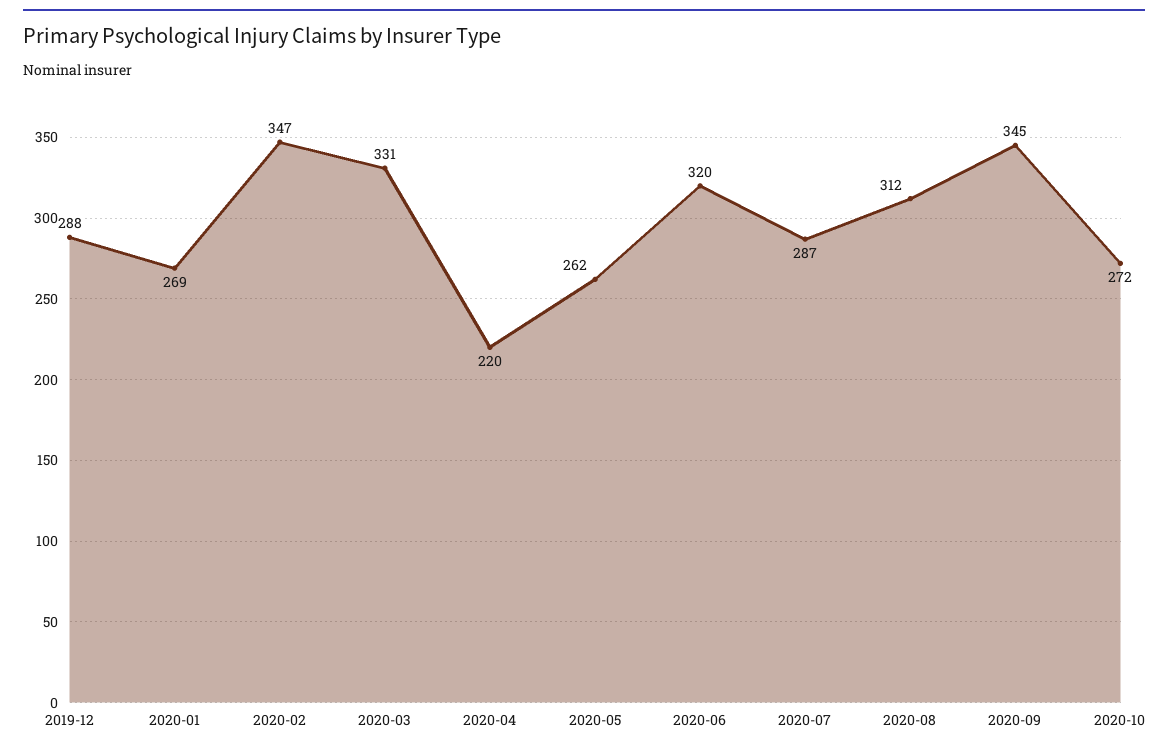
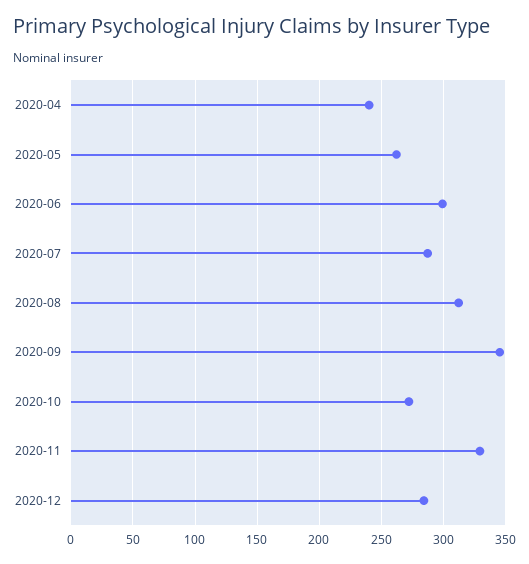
2019-12: 288 -> none
2020-01: 269 -> none
2020-02: 347 -> none
2020-03: 331 -> none
2020-04: 220 -> 240
2020-06: 320 -> 300
2020-11: none -> 330
2020-12: none -> 285

